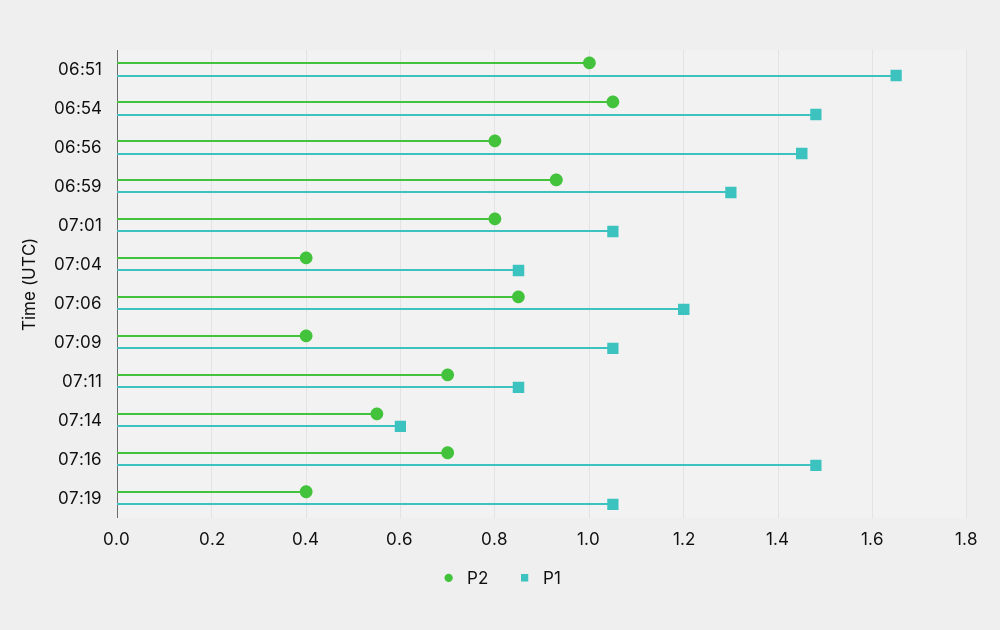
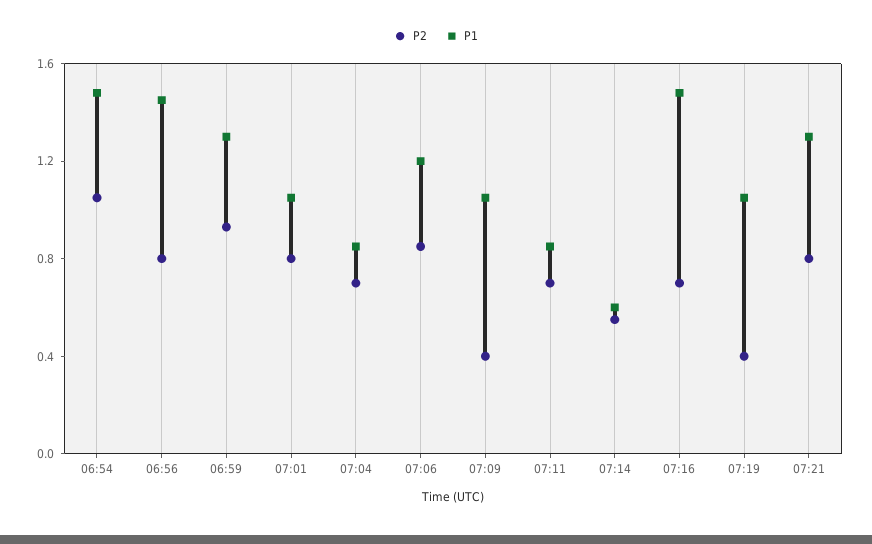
P2, 06:51: 1 -> none
P1, 06:51: 1.65 -> none
P2, 07:04: 0.4 -> 0.7
P2, 07:21: none -> 0.8
P1, 07:21: none -> 1.3

